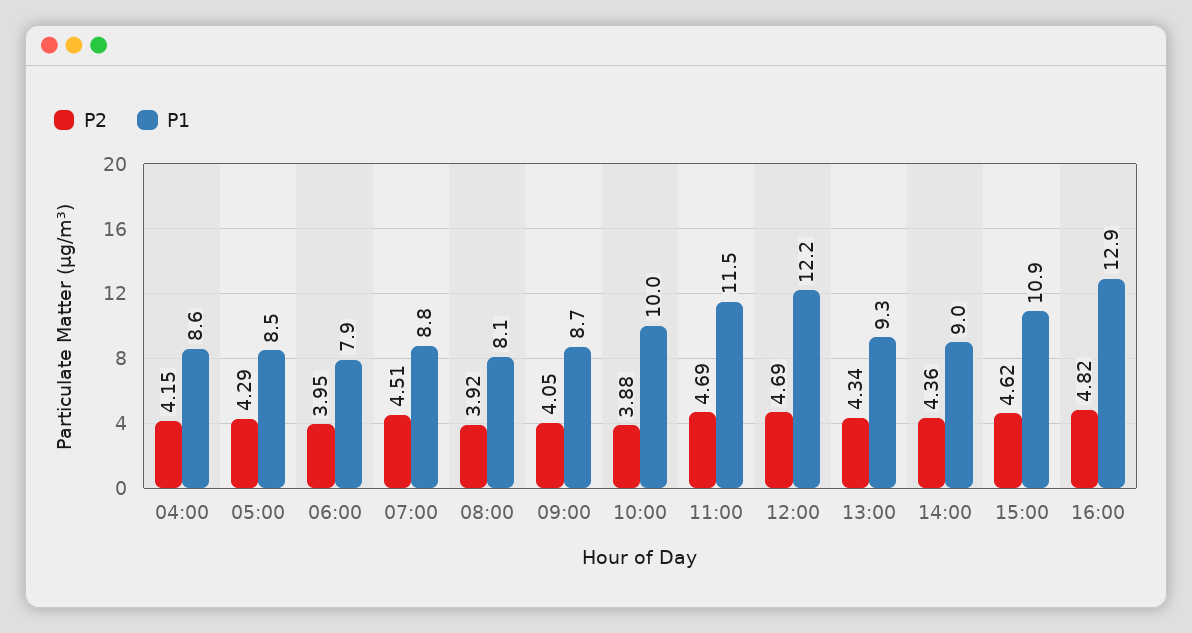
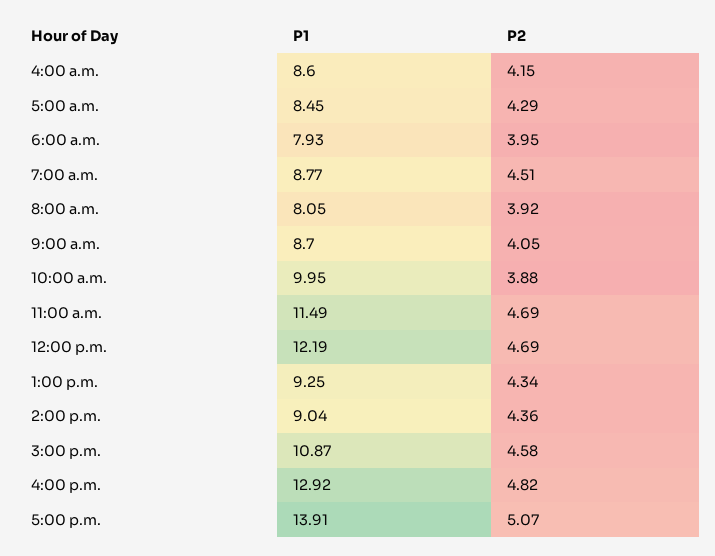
P2, 15:00: 4.62 -> 4.58
P1, 5:00 p.m.: none -> 13.91
P2, 5:00 p.m.: none -> 5.07

